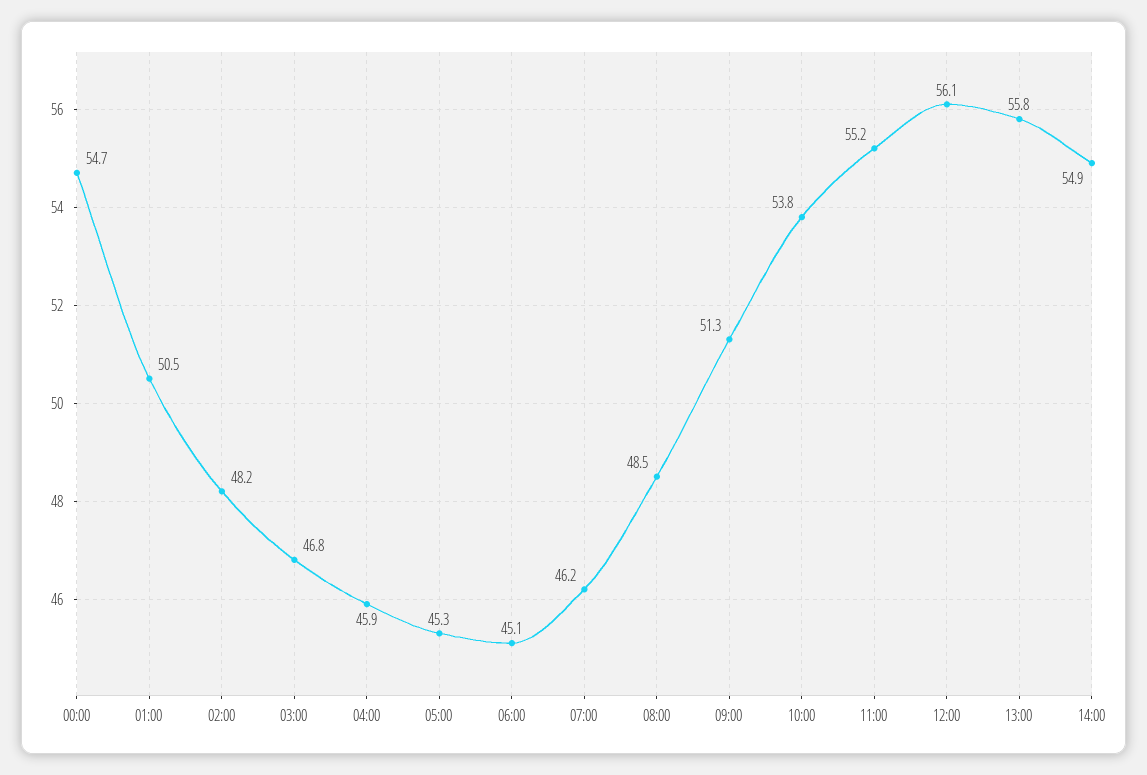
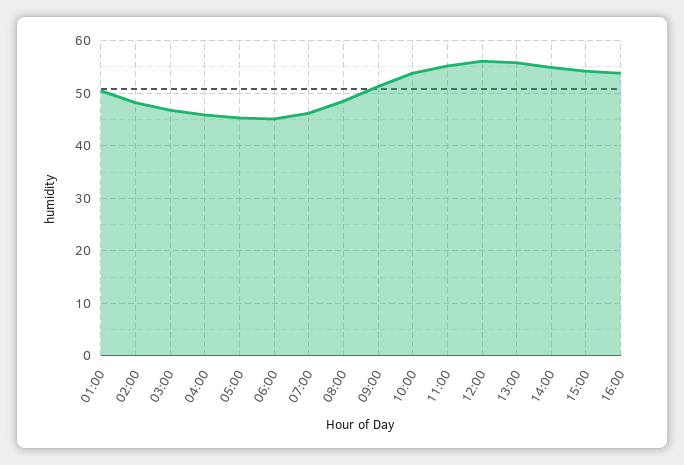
00:00: 54.7 -> none
15:00: none -> 54
16:00: none -> 54

